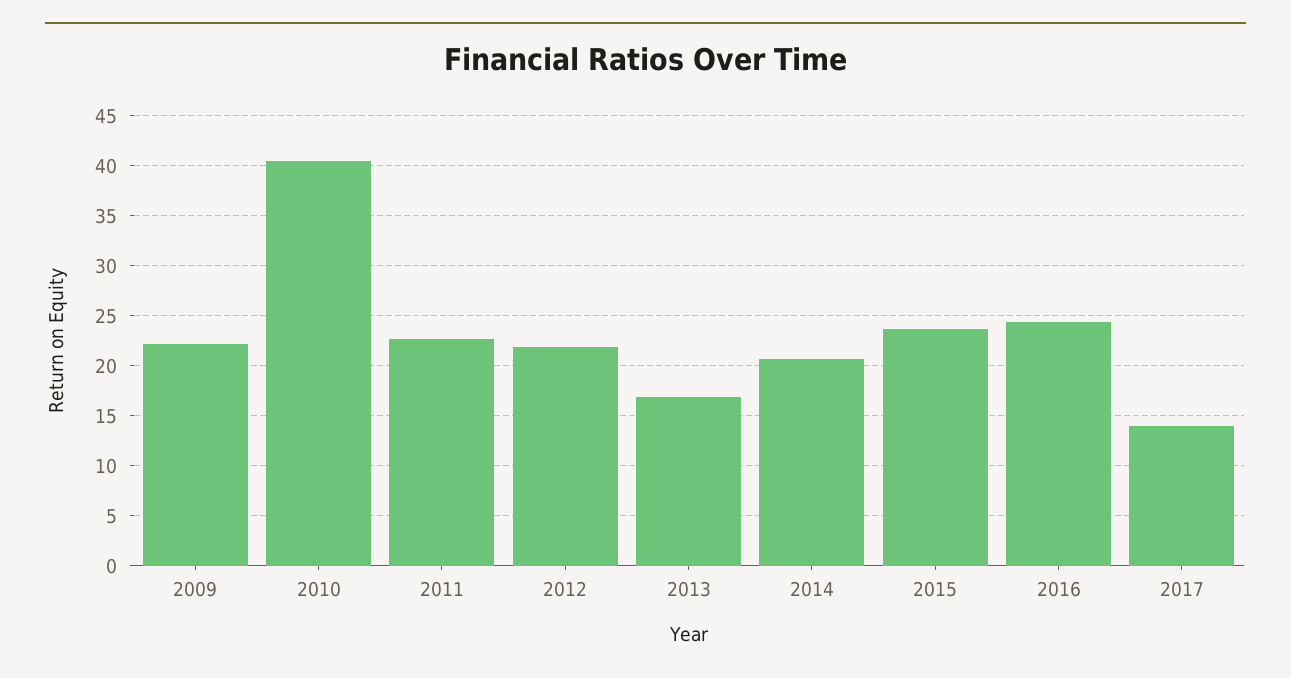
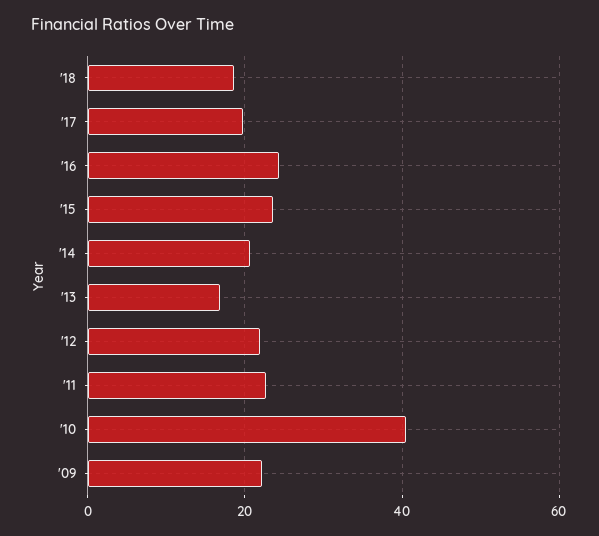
2017: 14 -> 20
'18: none -> 18

